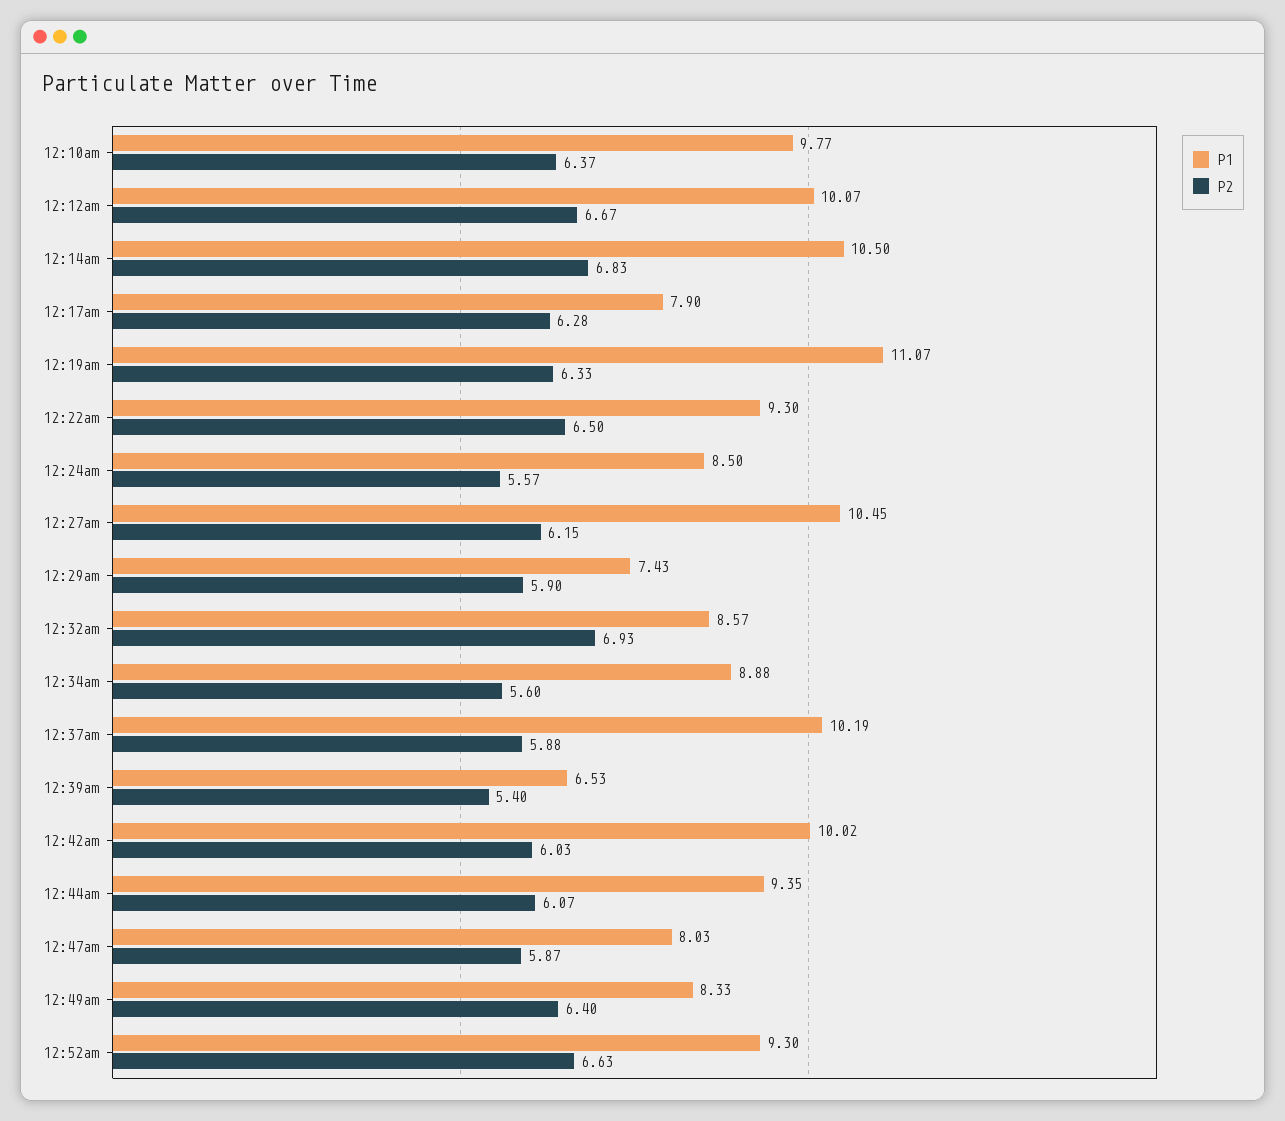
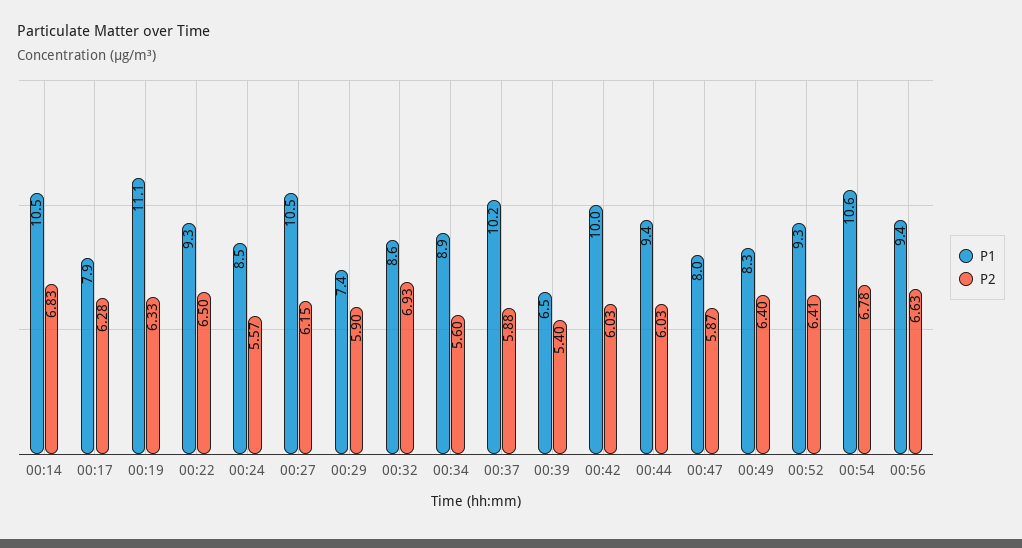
P1, 12:10am: 9.77 -> none
P2, 12:10am: 6.37 -> none
P1, 12:12am: 10.07 -> none
P2, 12:12am: 6.67 -> none
P2, 12:44am: 6.07 -> 6.03
P2, 12:52am: 6.63 -> 6.41
P1, 00:54: none -> 10.6
P2, 00:54: none -> 6.78
P1, 00:56: none -> 9.4
P2, 00:56: none -> 6.63

